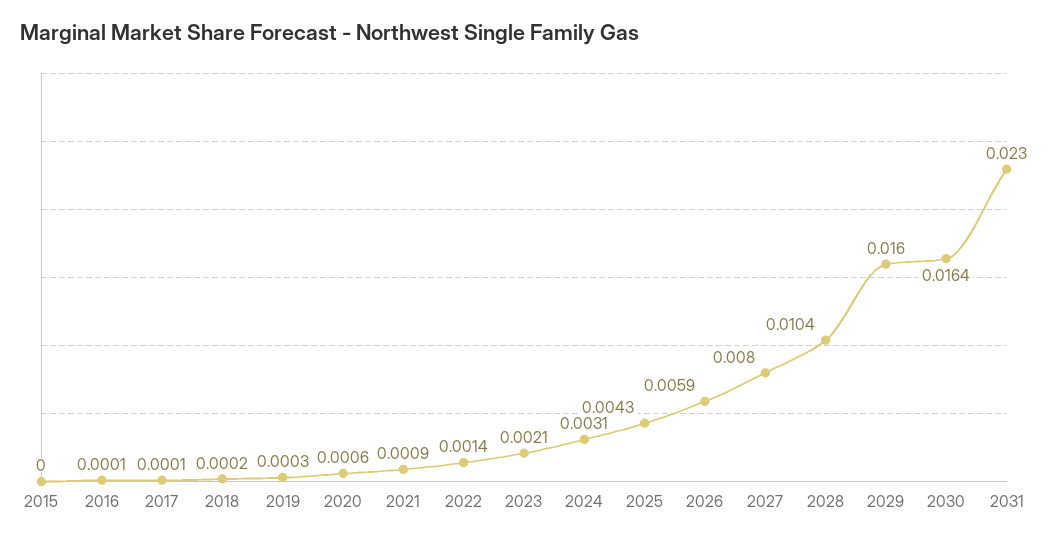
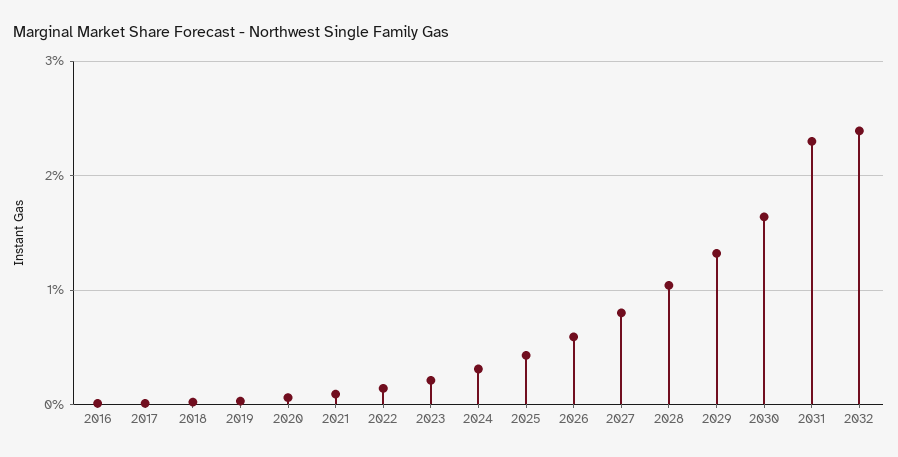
2015: 0 -> none
2029: 0.016 -> 0.013
2032: none -> 0.024

